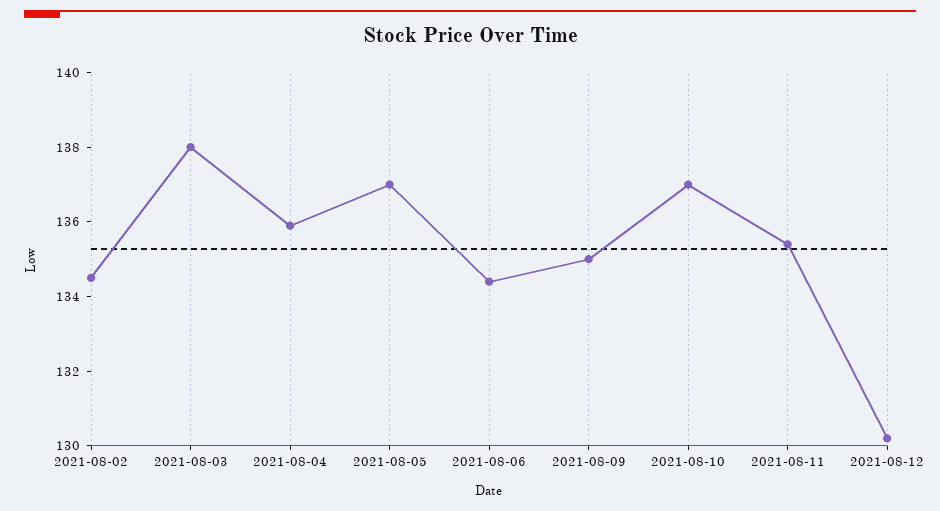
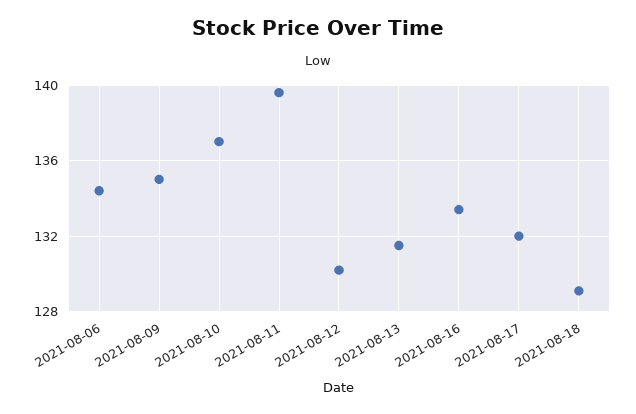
2021-08-02: 134.5 -> none
2021-08-03: 138 -> none
2021-08-04: 136 -> none
2021-08-05: 137 -> none
2021-08-11: 135.5 -> 139.5
2021-08-13: none -> 131.5
2021-08-16: none -> 133.5
2021-08-17: none -> 132
2021-08-18: none -> 129

